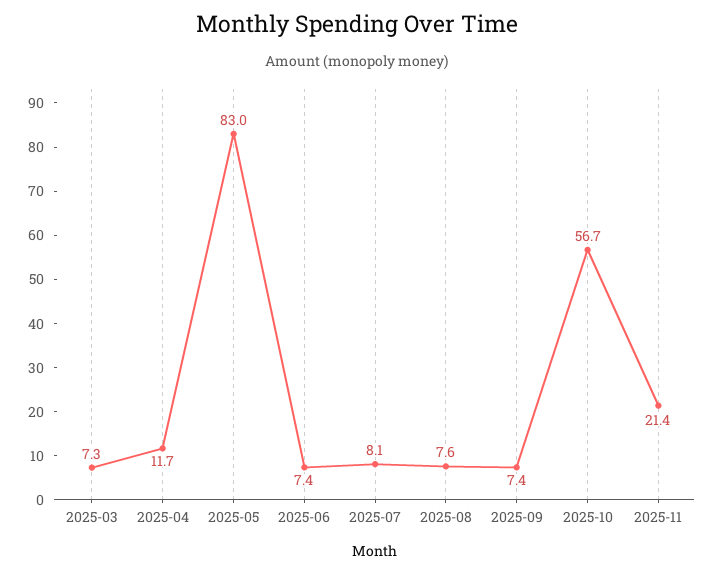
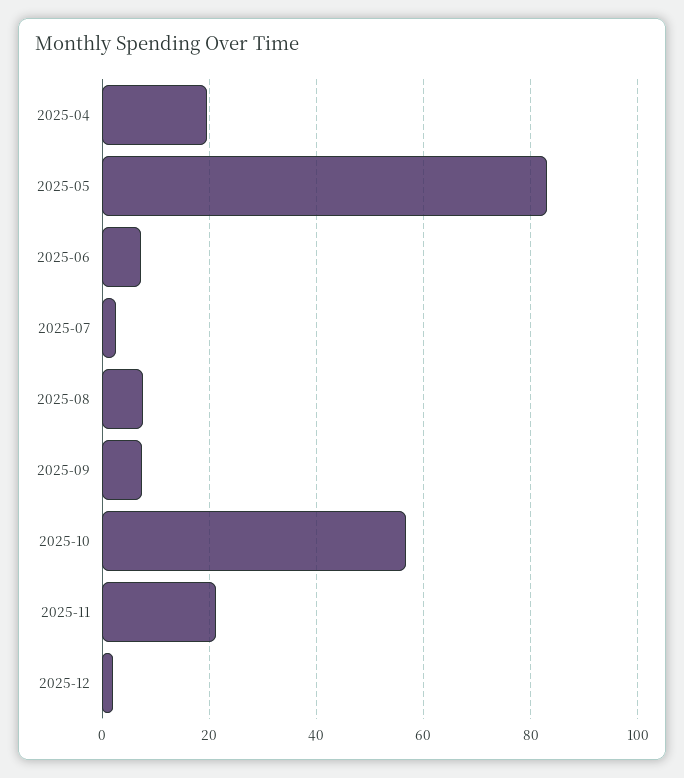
2025-03: 7.3 -> none
2025-04: 11.7 -> 20
2025-07: 8.1 -> 2
2025-12: none -> 2

